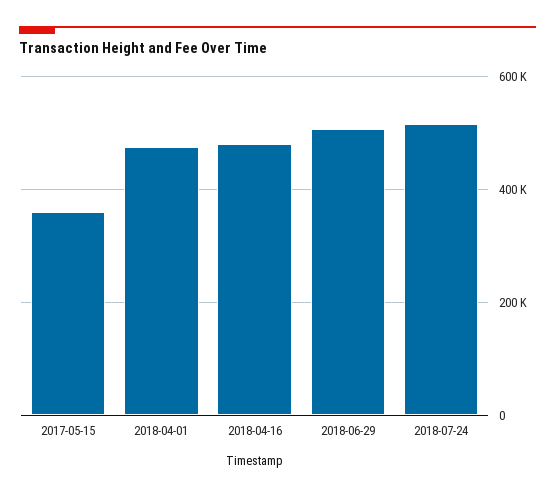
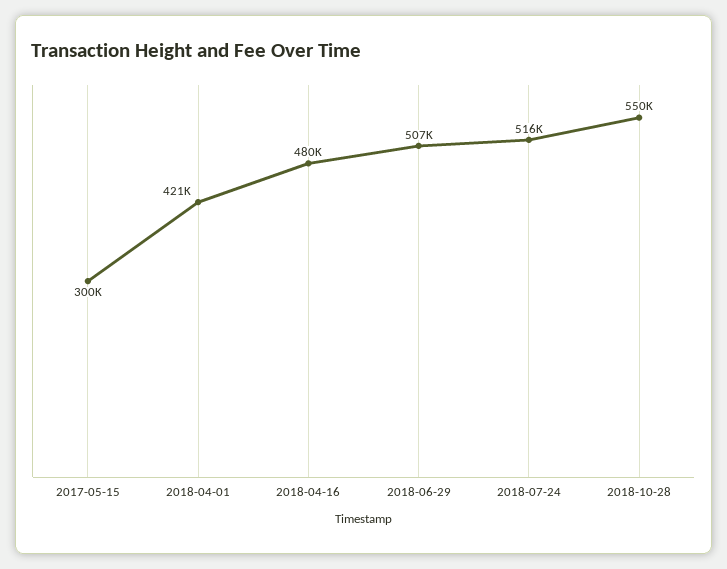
2017-05-15: 360000 -> 300000
2018-04-01: 480000 -> 421000
2018-10-28: none -> 550000

